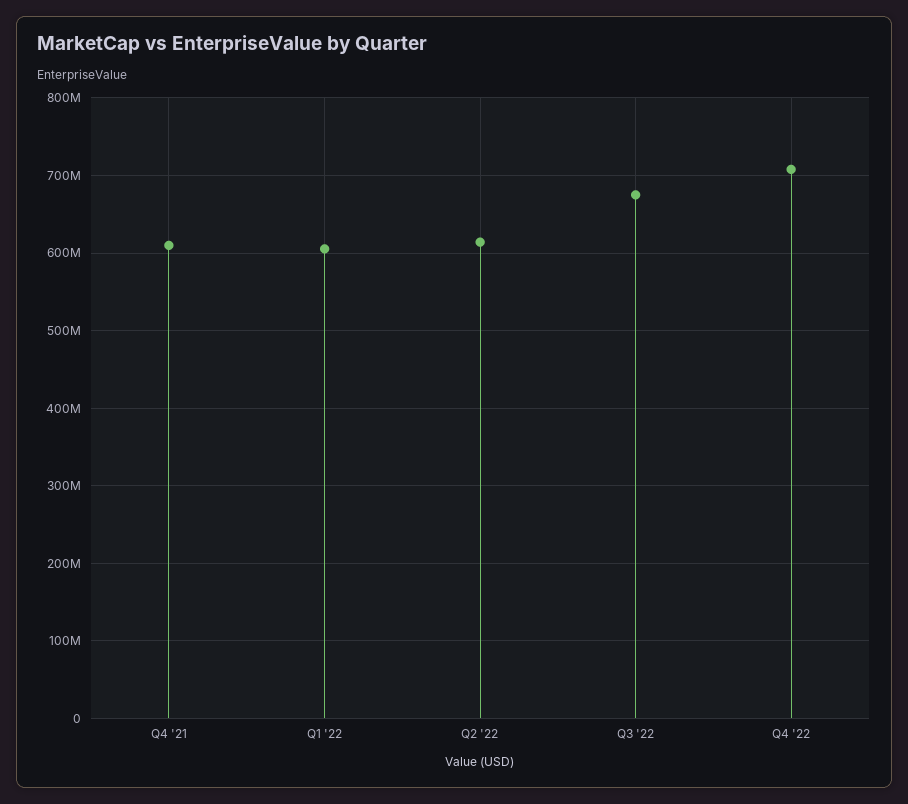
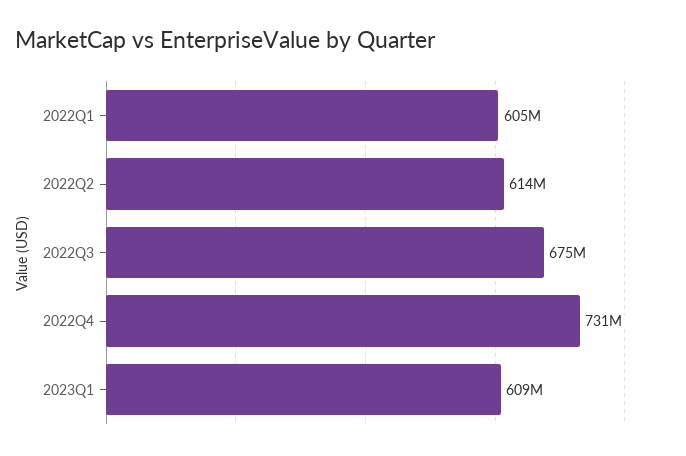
Q4 '21: 610000000 -> none
Q4 '22: 710000000 -> 731000000
2023Q1: none -> 609000000

